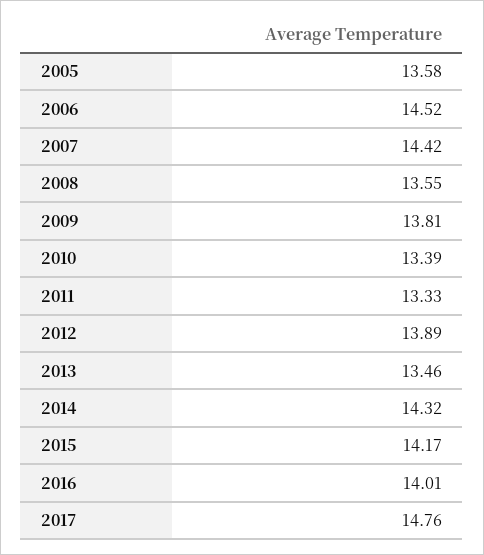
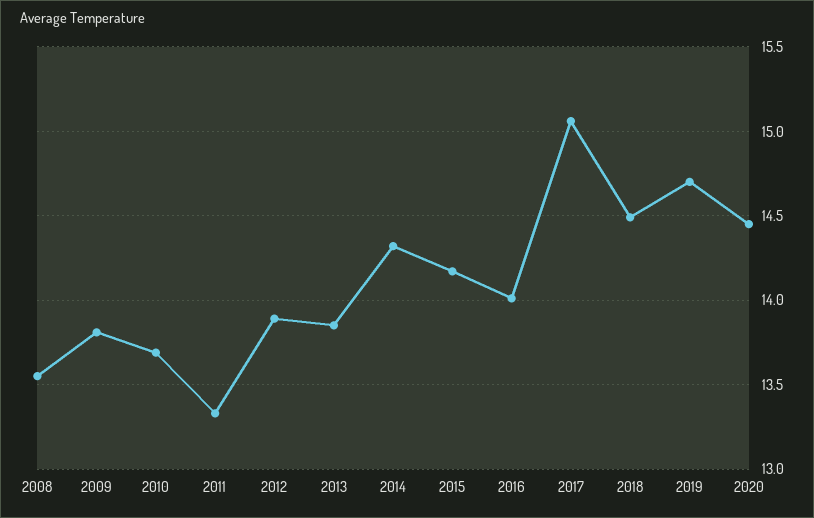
2005: 13.58 -> none
2006: 14.52 -> none
2007: 14.42 -> none
2010: 13.39 -> 13.7
2013: 13.46 -> 13.85
2017: 14.76 -> 15.05
2018: none -> 14.5
2019: none -> 14.7
2020: none -> 14.45

